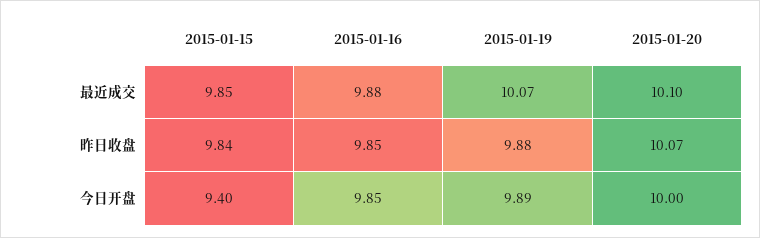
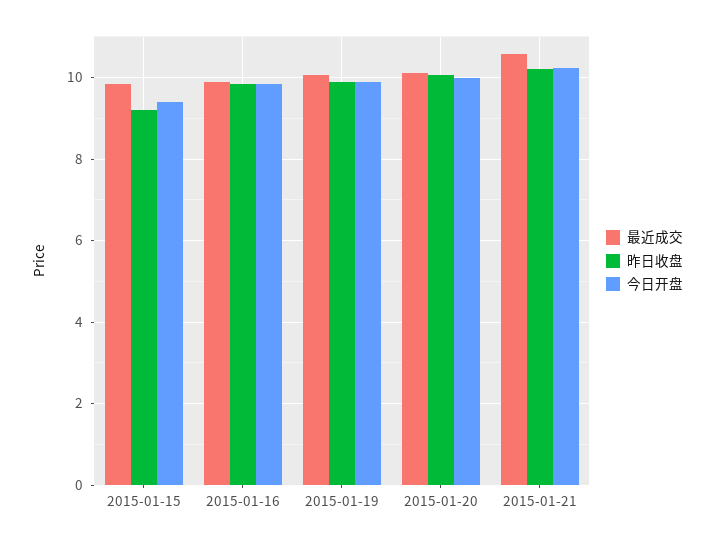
昨日收盘, 2015-01-15: 9.84 -> 9.2
最近成交, 2015-01-21: none -> 10.6
昨日收盘, 2015-01-21: none -> 10.2
今日开盘, 2015-01-21: none -> 10.2

